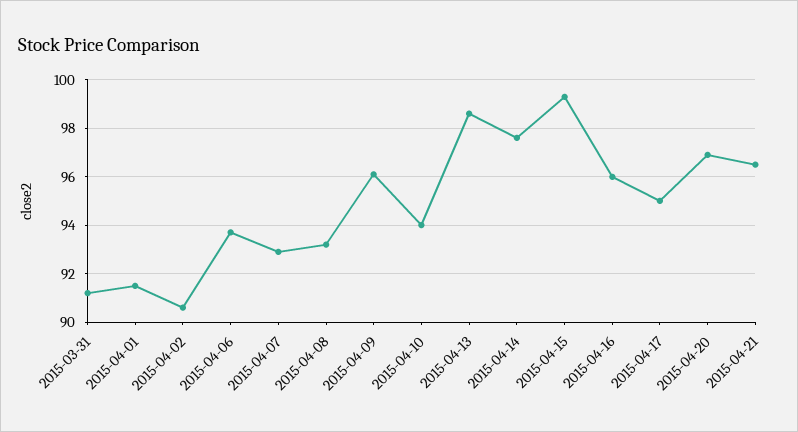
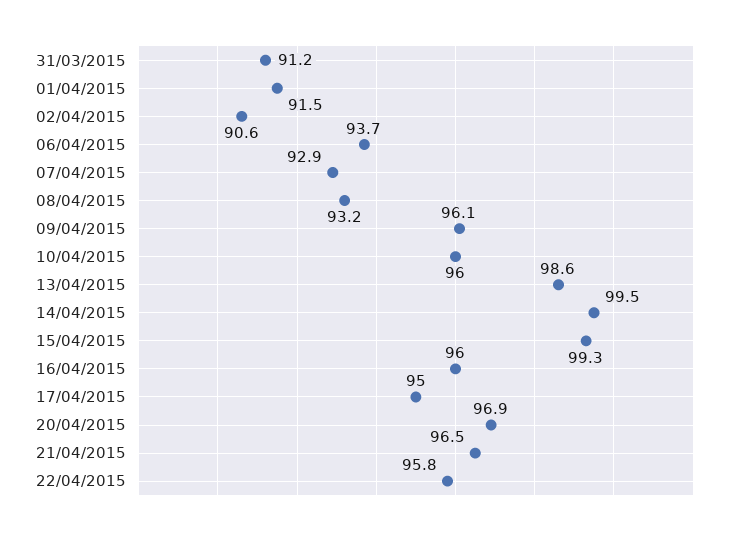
2015-04-10: 94 -> 96
2015-04-14: 97.5 -> 99.5
22/04/2015: none -> 95.8

